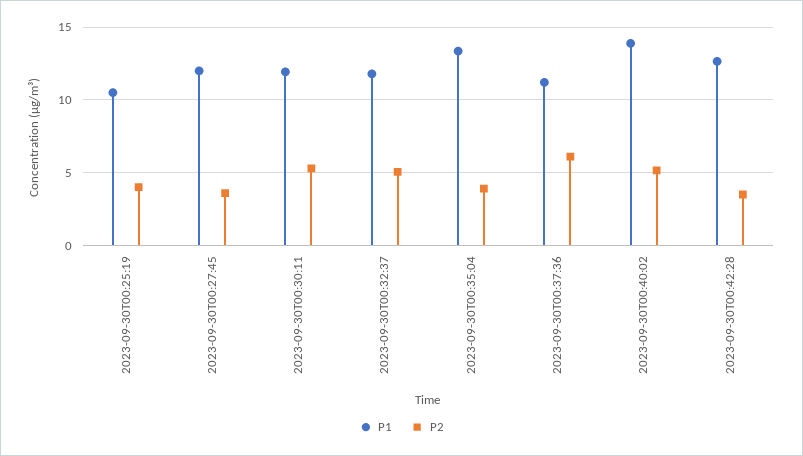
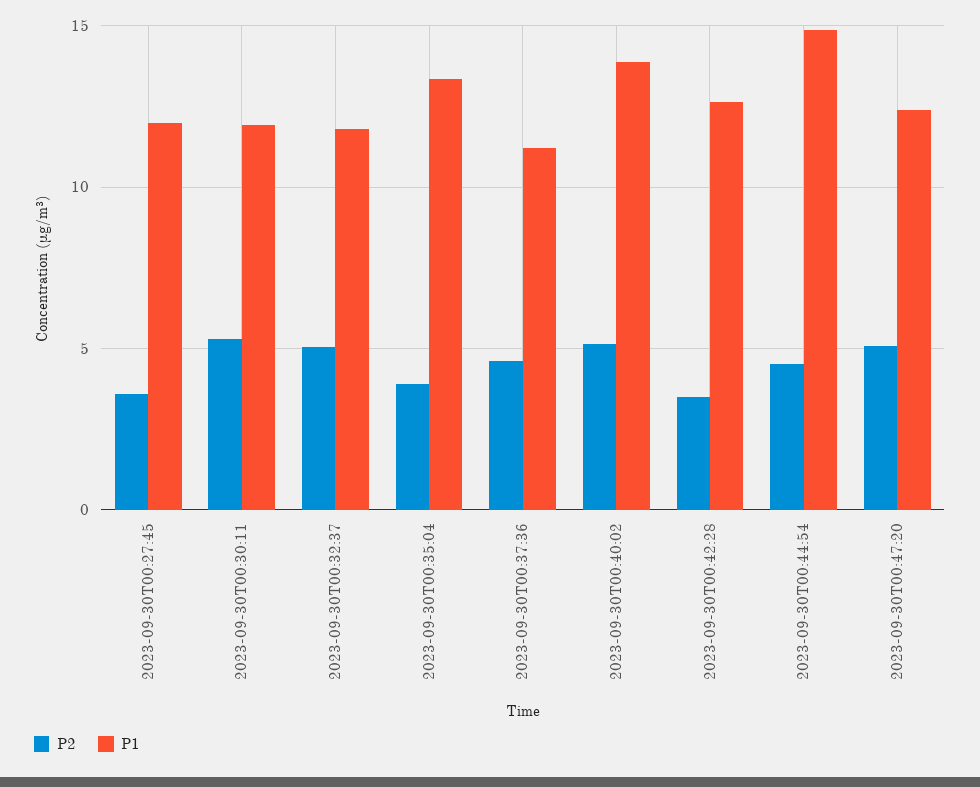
P1, 2023-09-30T00:25:19: 10.5 -> none
P2, 2023-09-30T00:25:19: 4 -> none
P2, 2023-09-30T00:37:36: 6 -> 4.5
P2, 2023-09-30T00:44:54: none -> 4.5
P1, 2023-09-30T00:44:54: none -> 15
P2, 2023-09-30T00:47:20: none -> 5
P1, 2023-09-30T00:47:20: none -> 12.5

